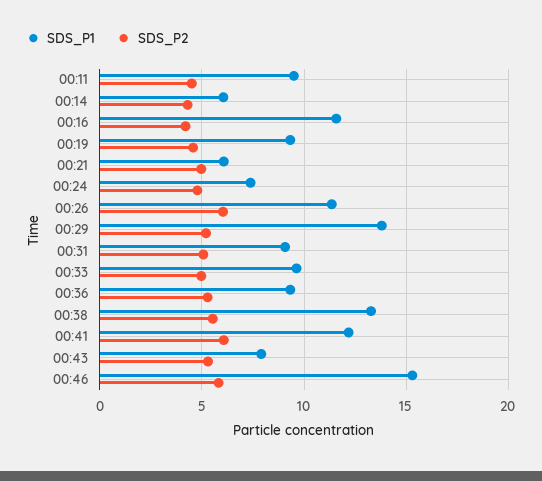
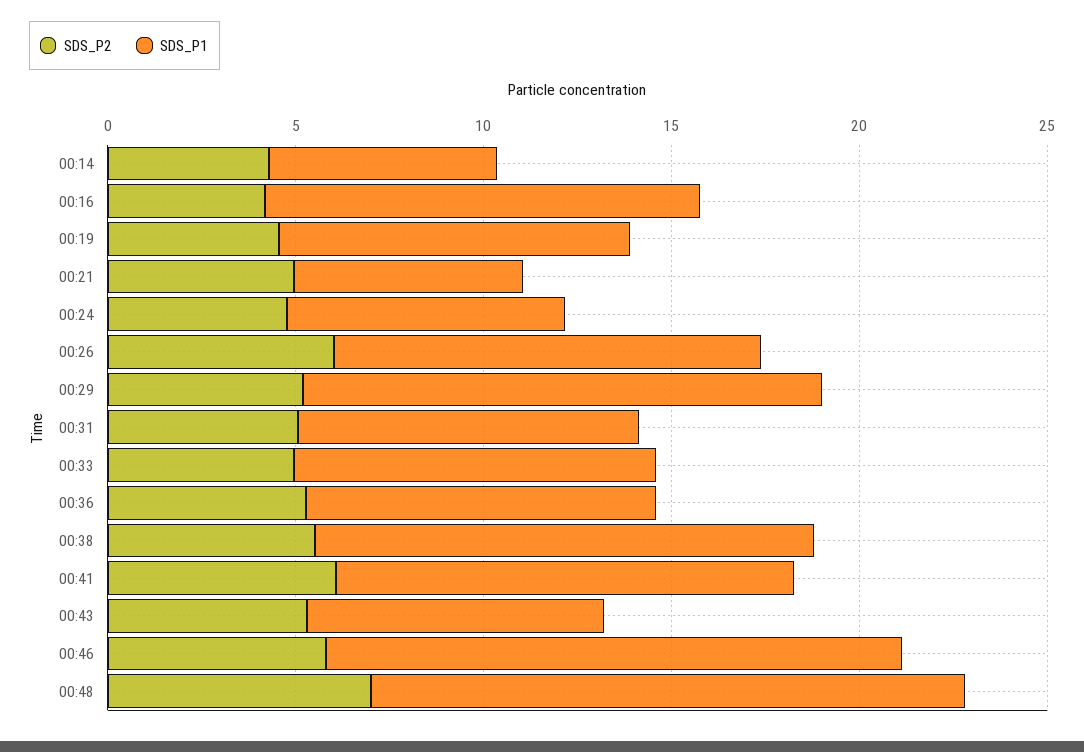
SDS_P1, 00:11: 9.5 -> none
SDS_P2, 00:11: 4.5 -> none
SDS_P2, 00:48: none -> 7
SDS_P1, 00:48: none -> 16

